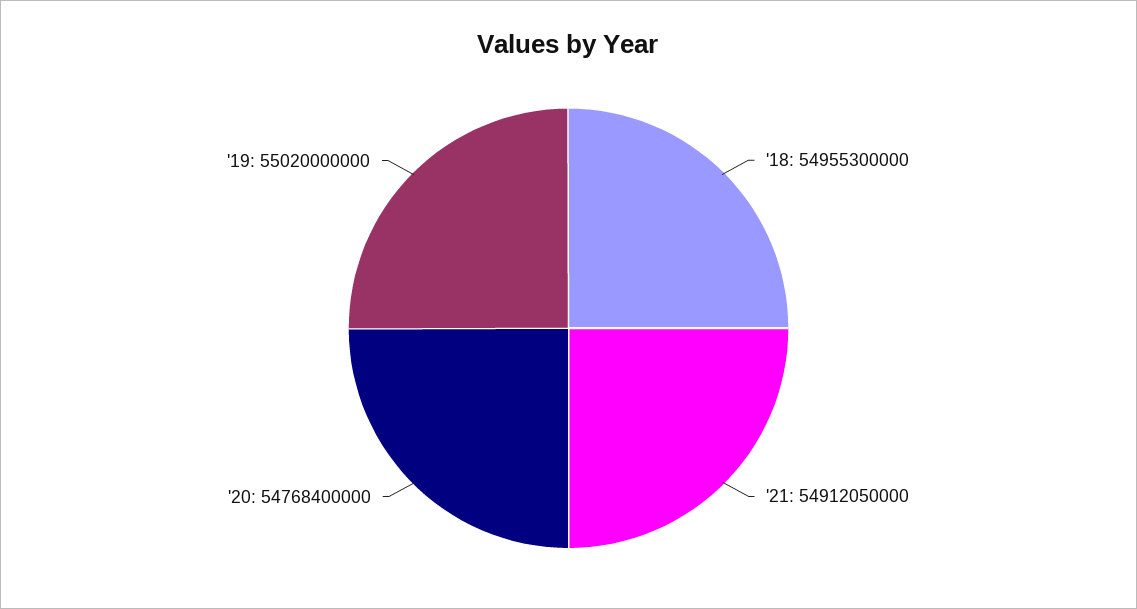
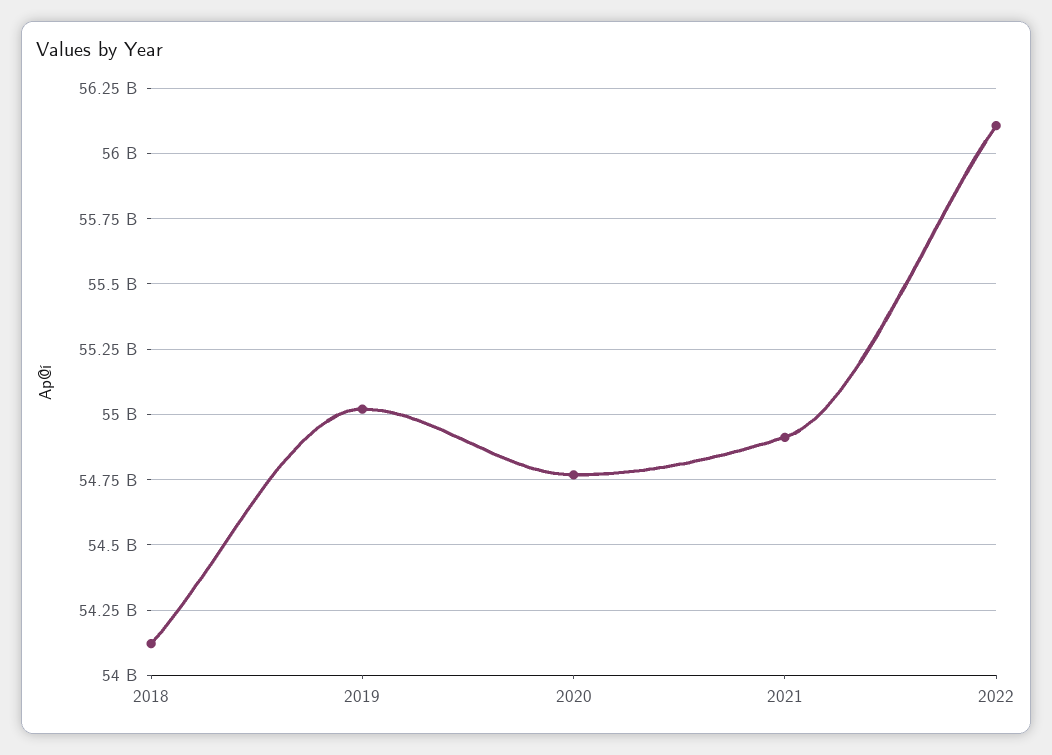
'18: 54955300000 -> 54125000000
2022: none -> 56100000000

